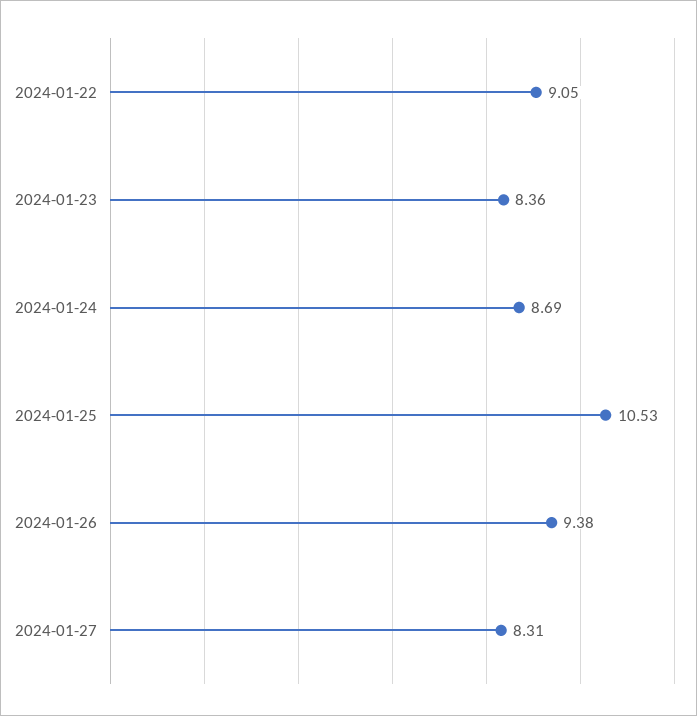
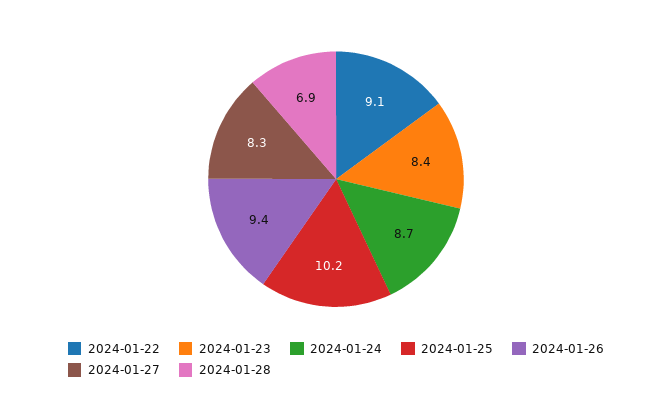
2024-01-25: 10.53 -> 10.2
2024-01-28: none -> 6.9

